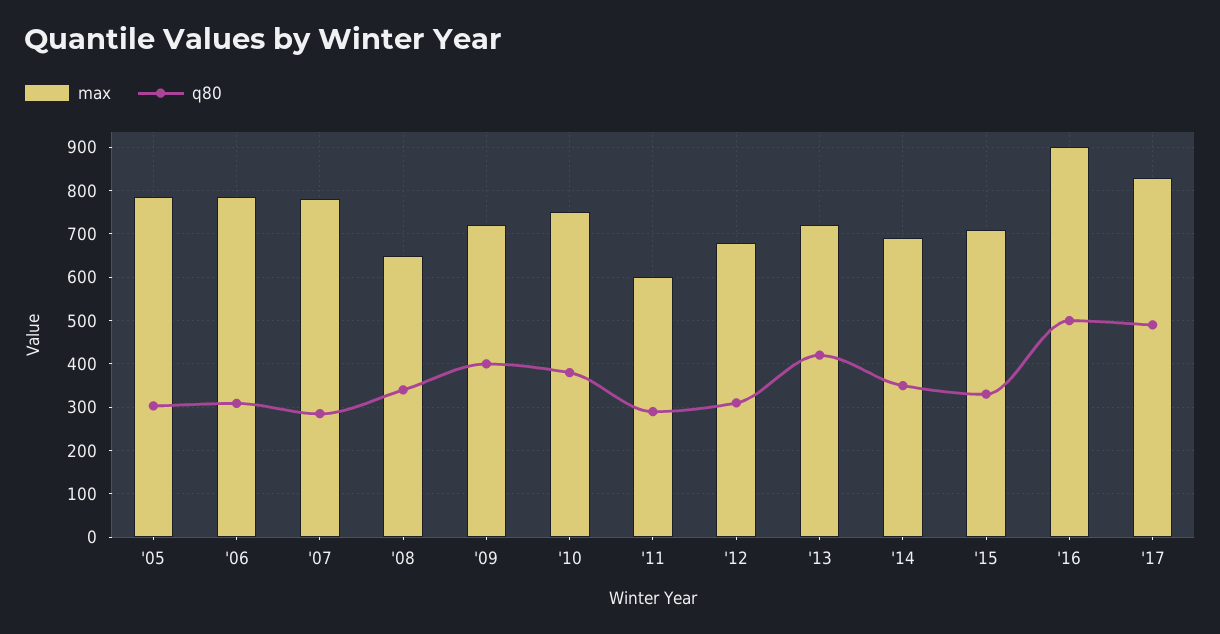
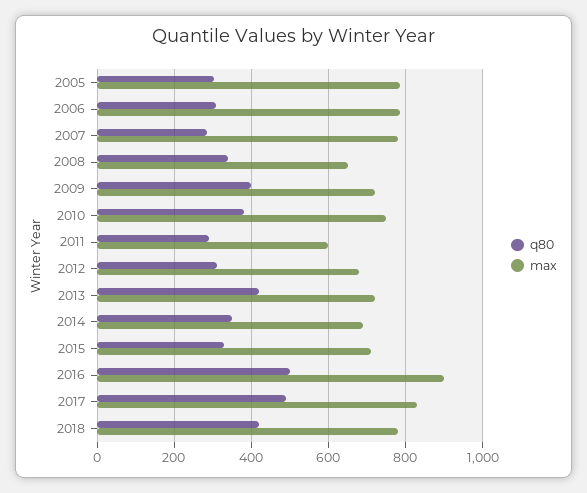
q80, 2018: none -> 420
max, 2018: none -> 780

